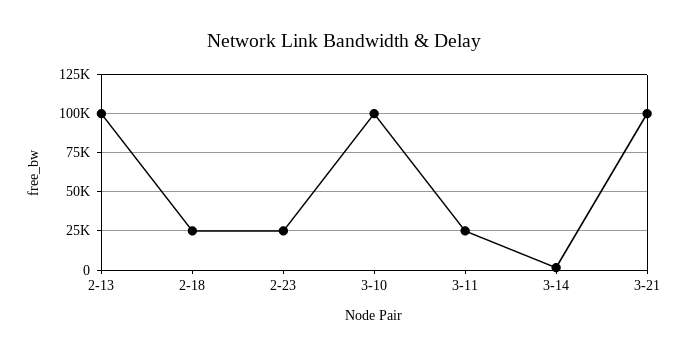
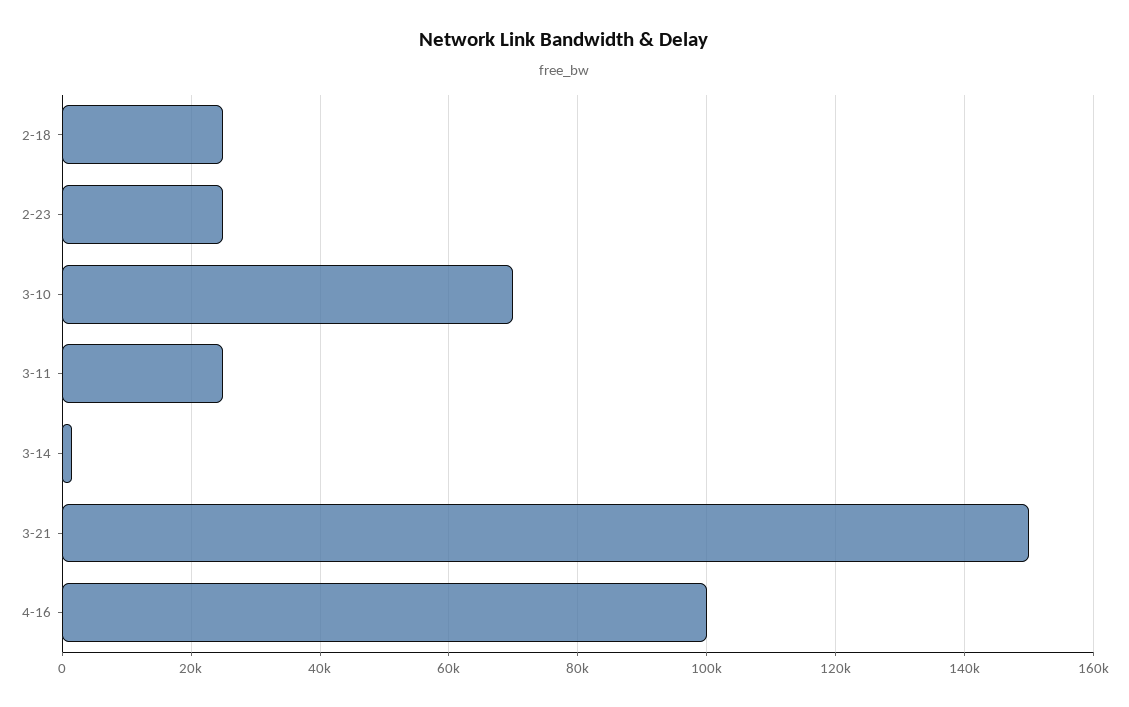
2-13: 100000 -> none
3-10: 100000 -> 70000
3-21: 100000 -> 150000
4-16: none -> 100000

